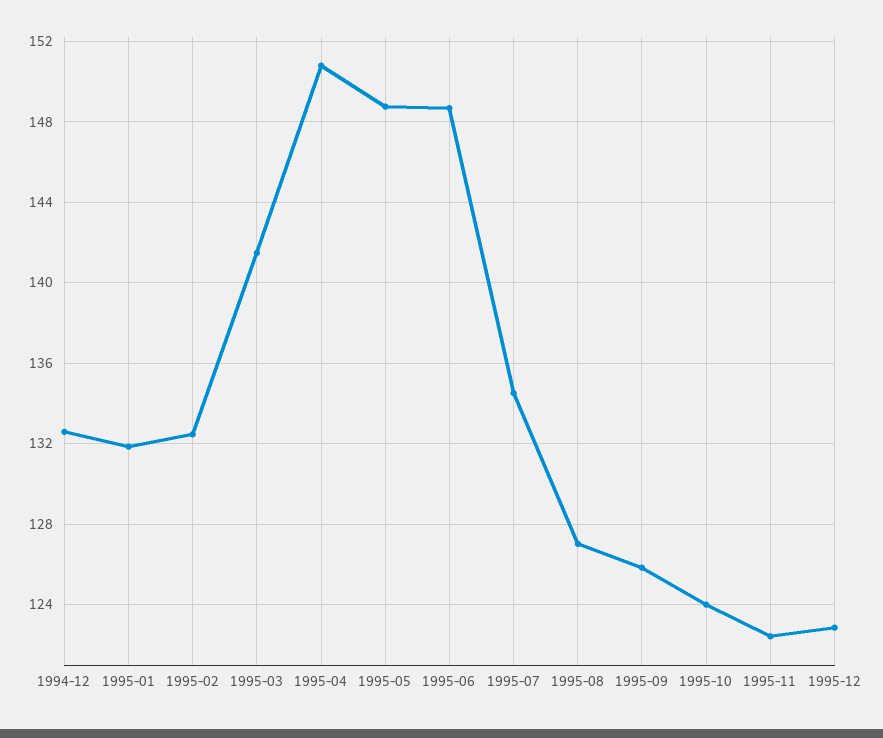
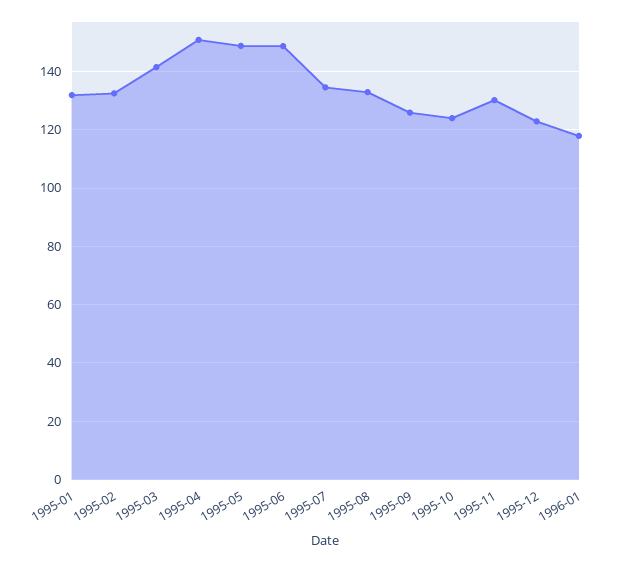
1994-12: 132.5 -> none
1995-08: 127 -> 132.5
1995-11: 122.5 -> 130
1996-01: none -> 117.5

